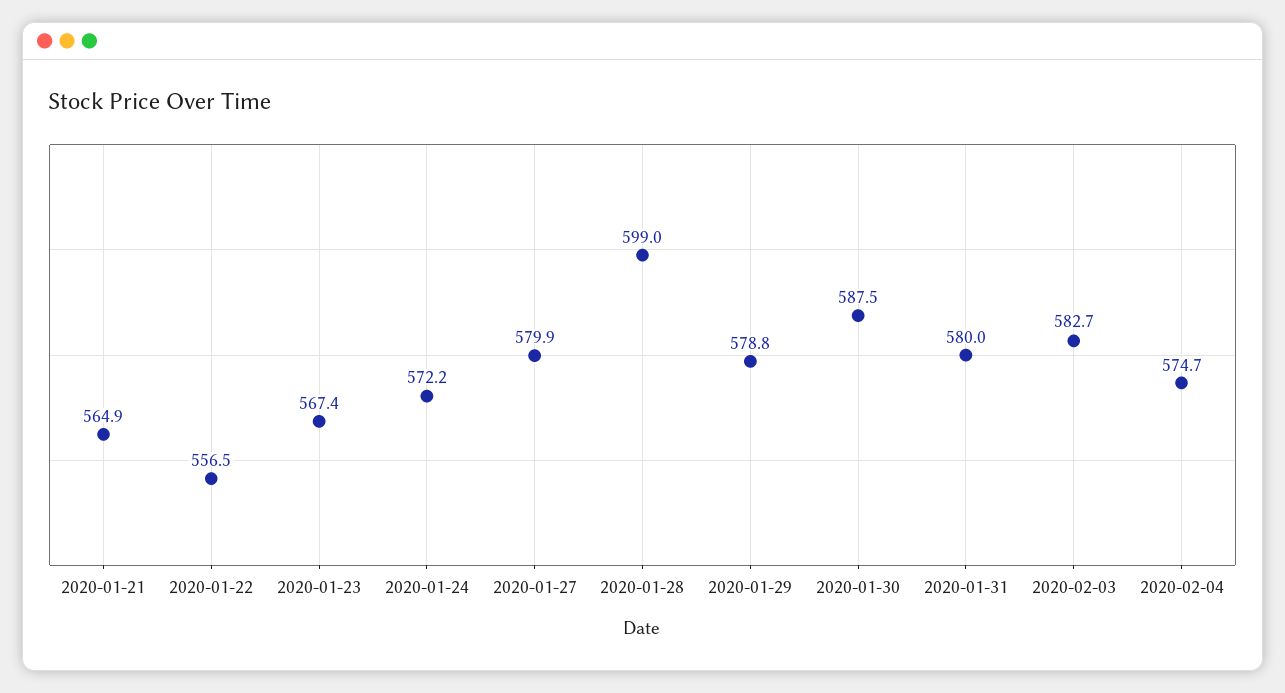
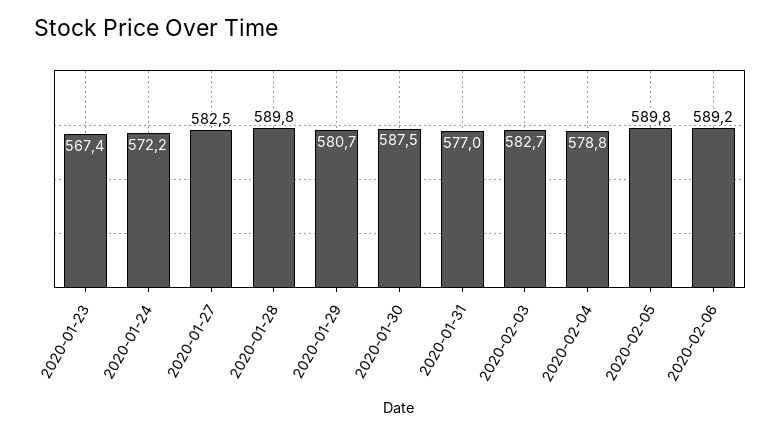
2020-01-21: 564.9 -> none
2020-01-22: 556.5 -> none
2020-01-27: 579.9 -> 582.5
2020-01-28: 599 -> 589.8
2020-01-29: 578.8 -> 580.7
2020-01-31: 580 -> 577
2020-02-04: 574.7 -> 578.8
2020-02-05: none -> 589.8
2020-02-06: none -> 589.2

